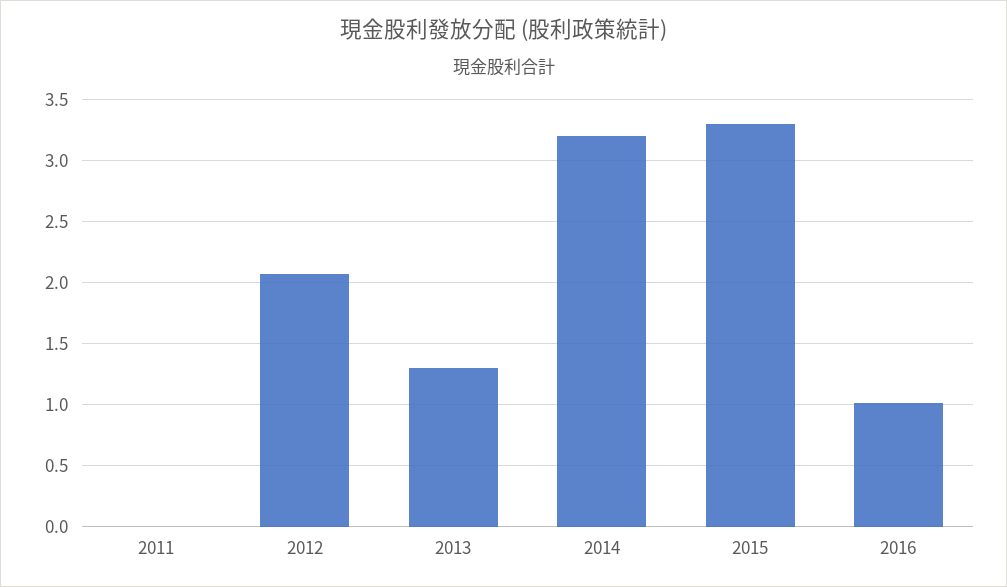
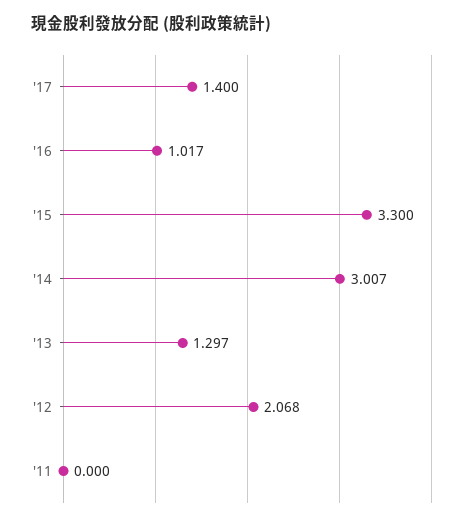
2014: 3.2 -> 3.007
'17: none -> 1.4

